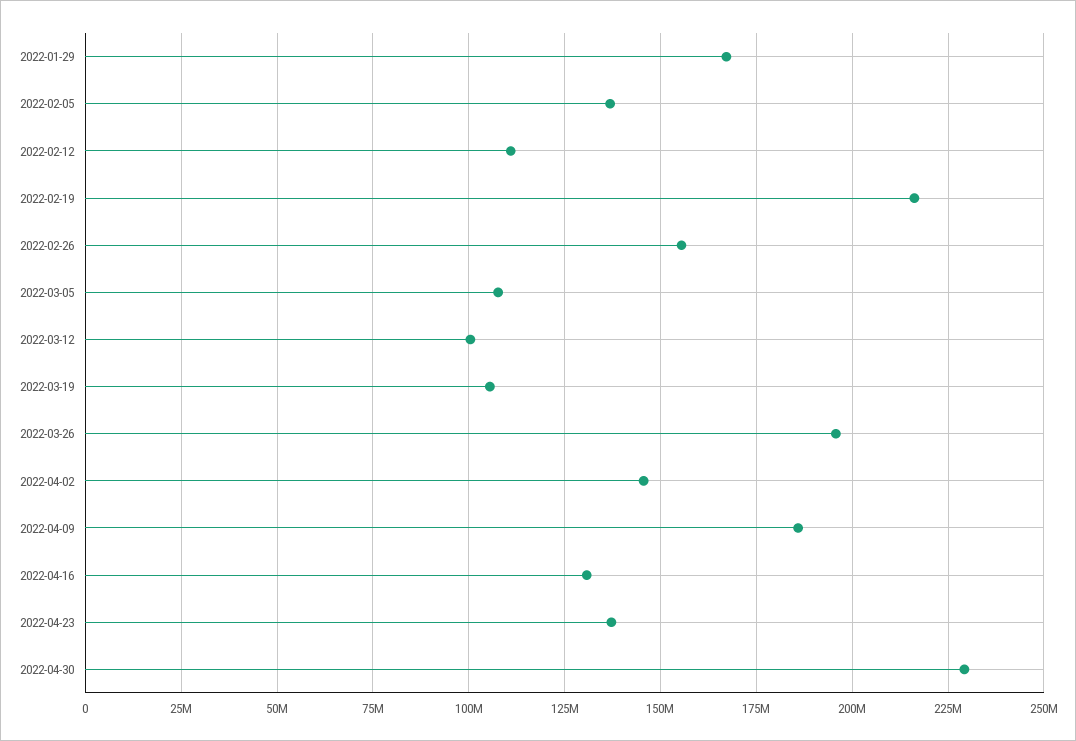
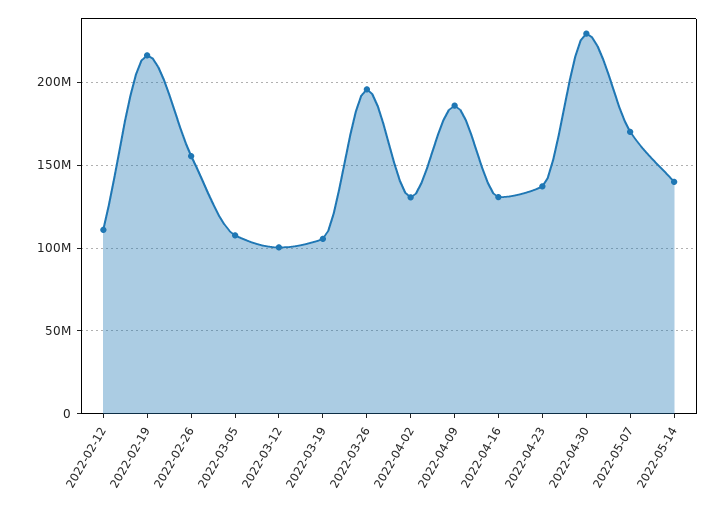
2022-01-29: 167500000 -> none
2022-02-05: 137500000 -> none
2022-04-02: 145000000 -> 130000000
2022-05-07: none -> 170000000
2022-05-14: none -> 140000000

